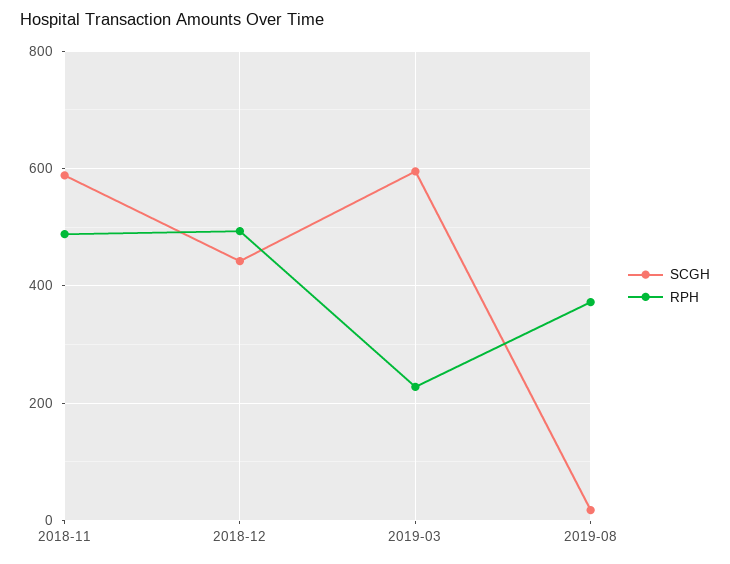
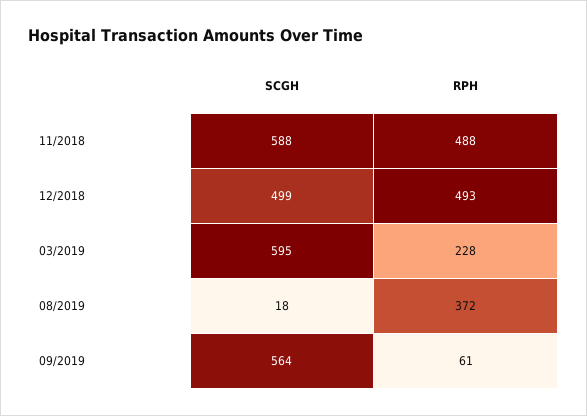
SCGH, 2018-12: 440 -> 499
SCGH, 09/2019: none -> 564
RPH, 09/2019: none -> 61

